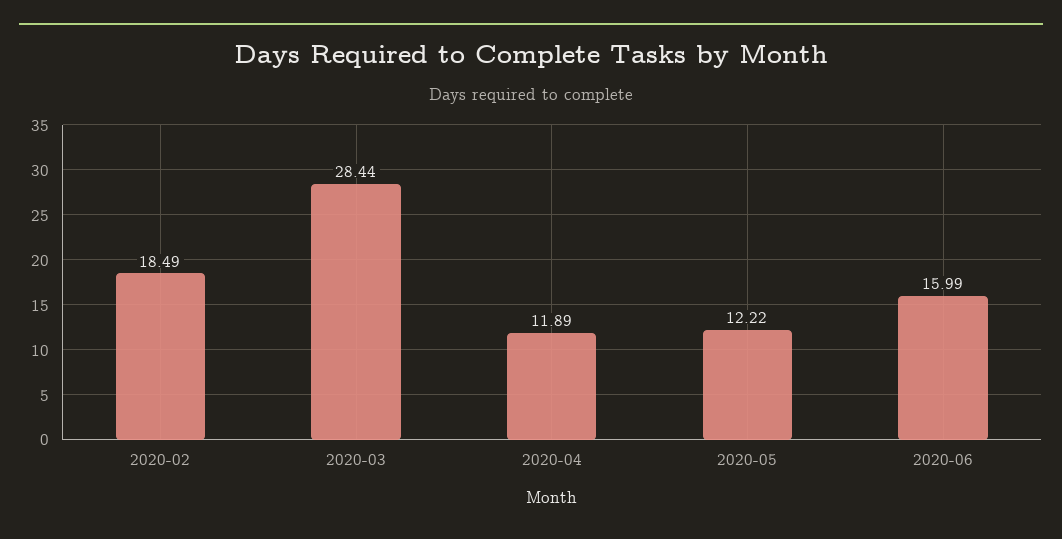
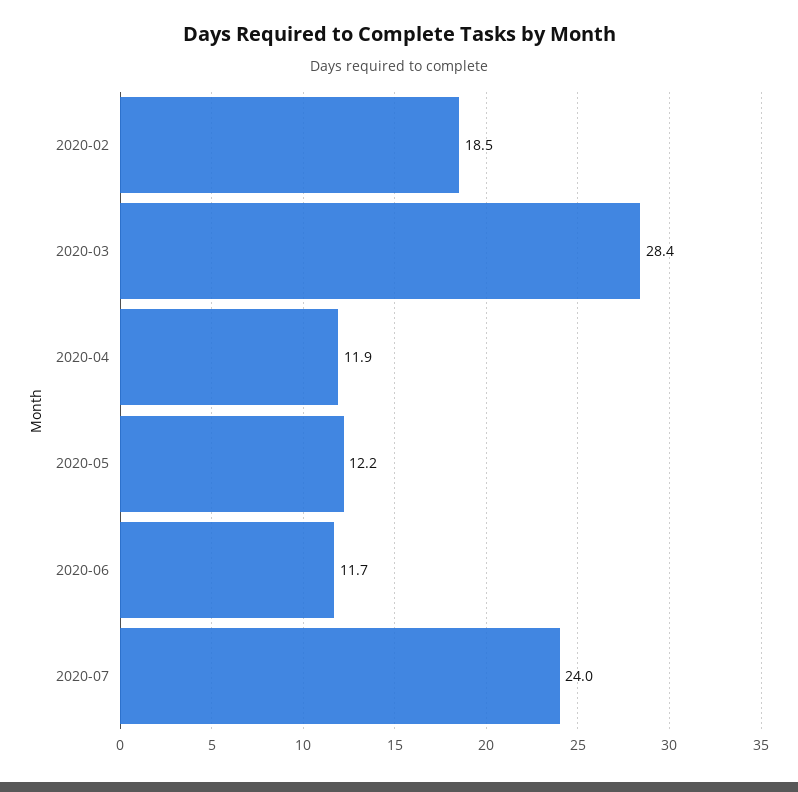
2020-06: 15.99 -> 11.7
2020-07: none -> 24

